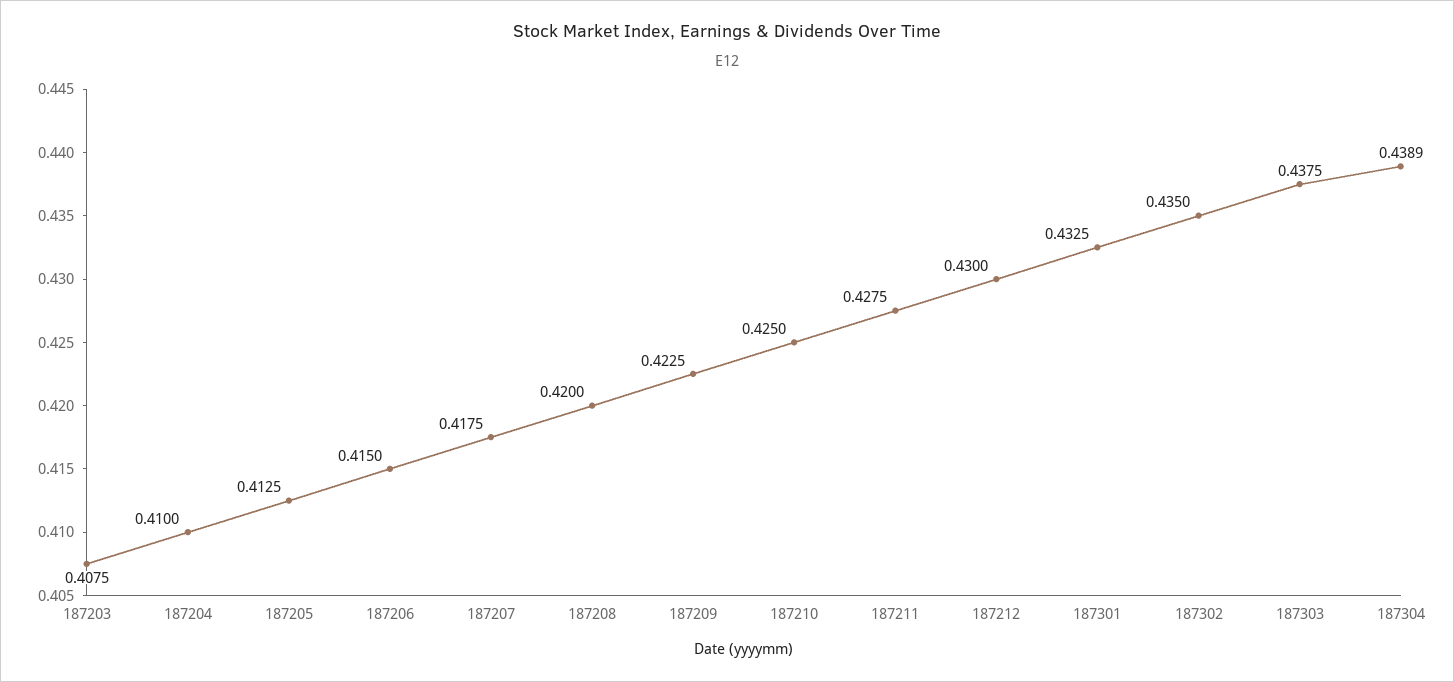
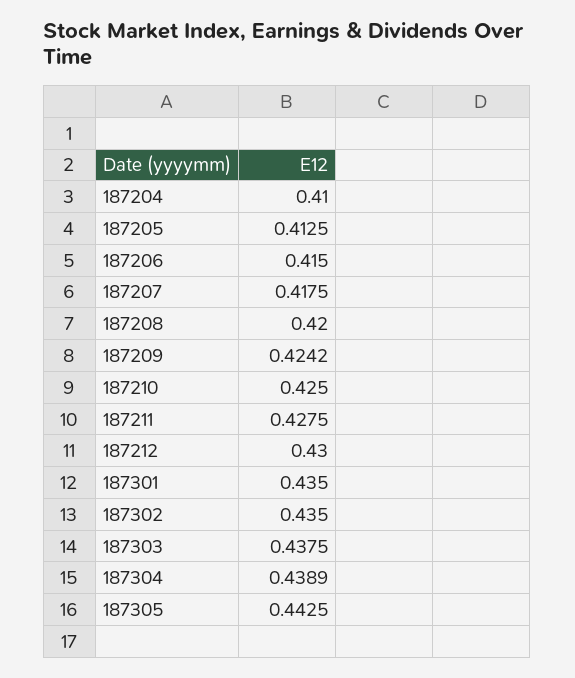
187203: 0.4075 -> none
187209: 0.4225 -> 0.4242
187301: 0.4325 -> 0.435
187305: none -> 0.4425

